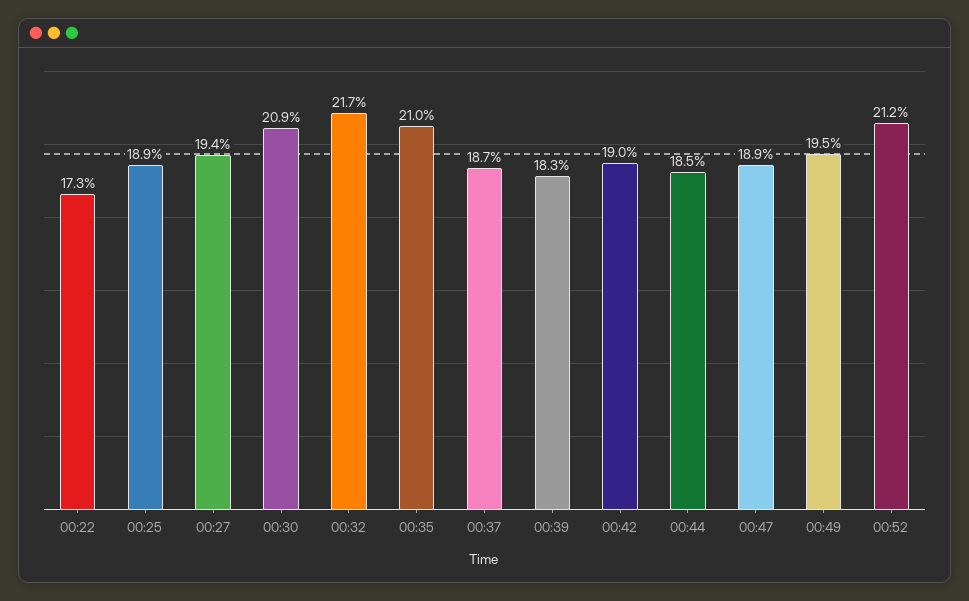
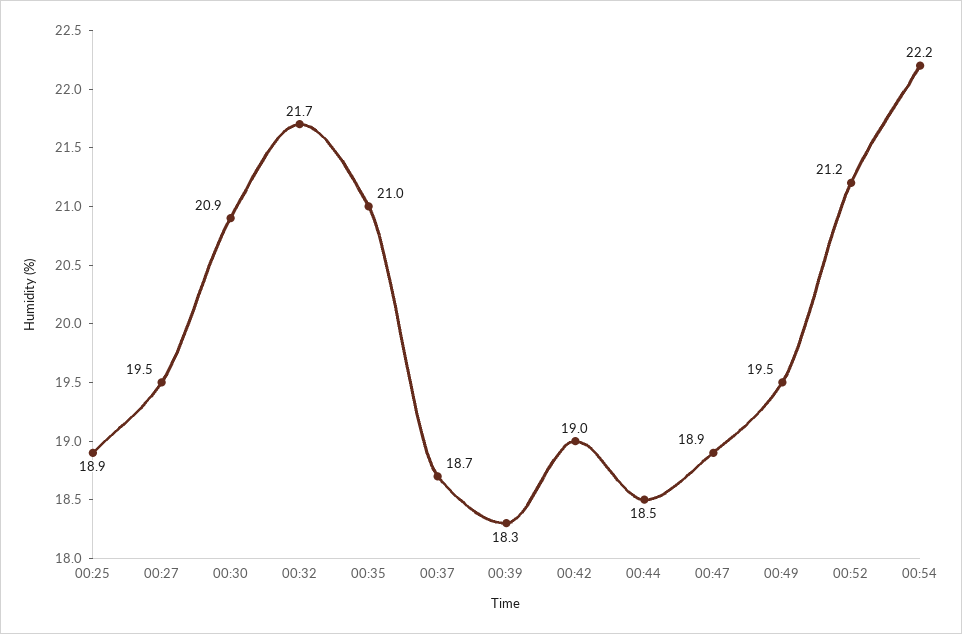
00:22: 17.3 -> none
00:27: 19.4 -> 19.5
00:54: none -> 22.2

